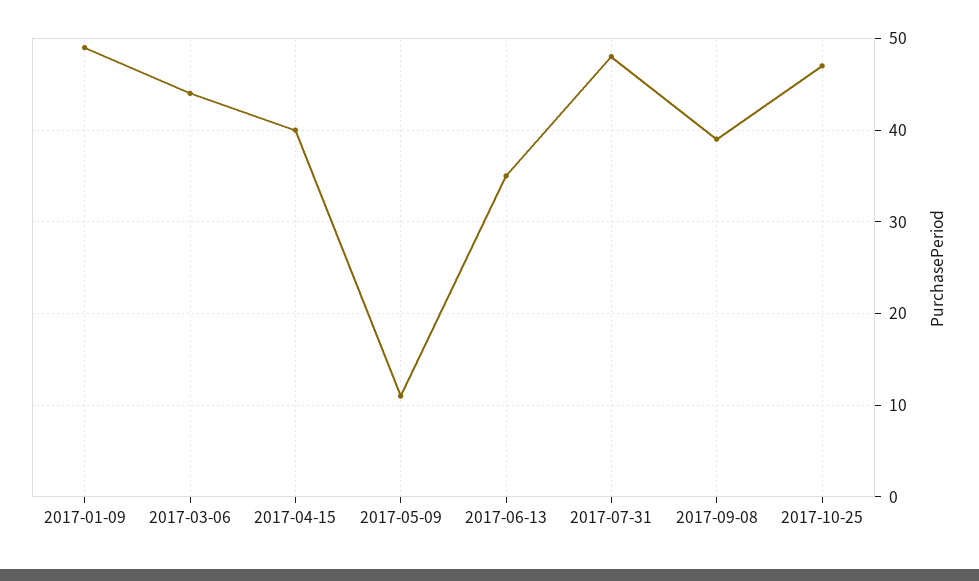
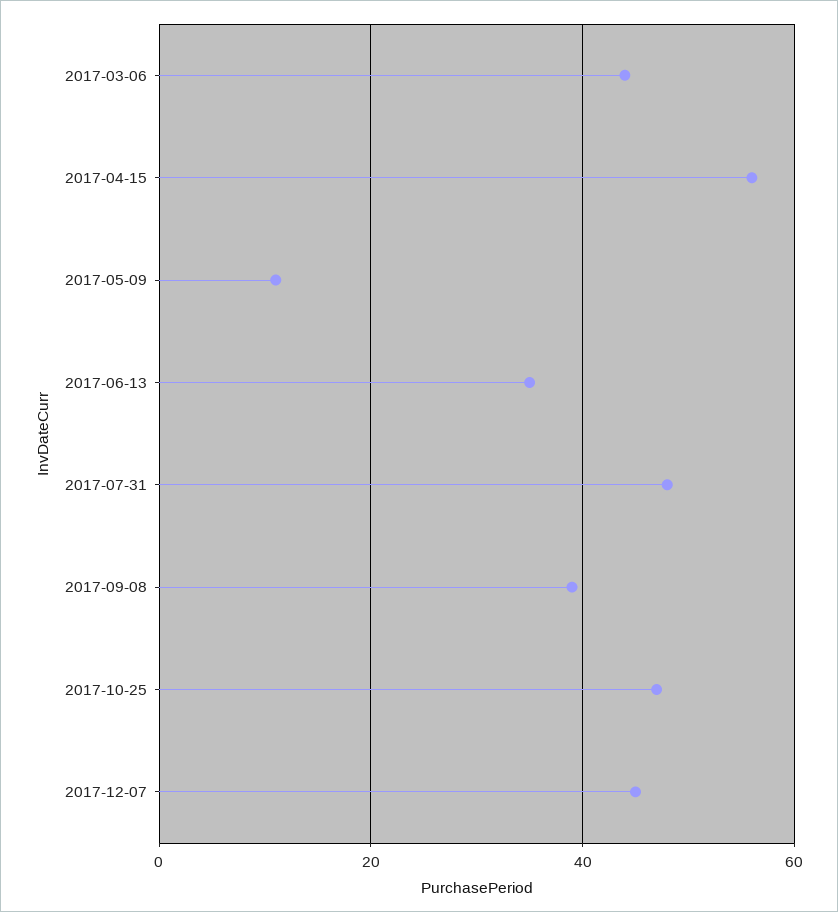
2017-01-09: 49 -> none
2017-04-15: 40 -> 55
2017-12-07: none -> 45

